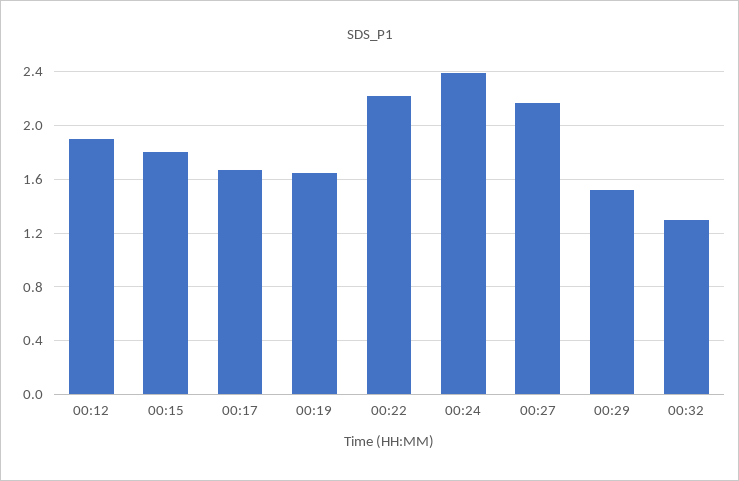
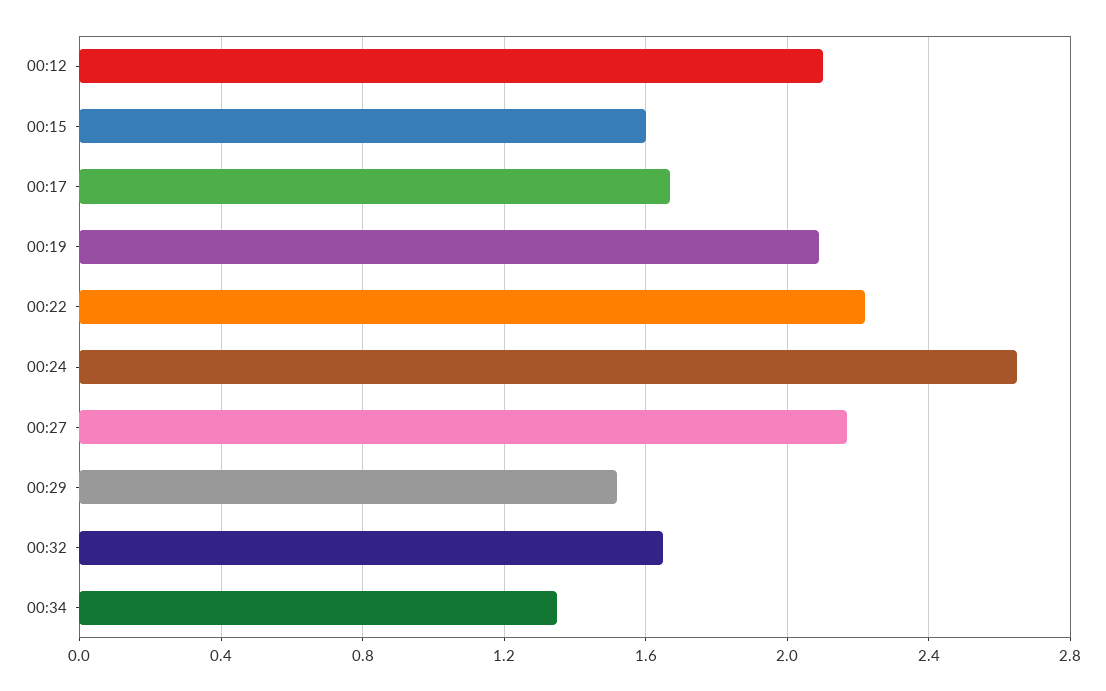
00:12: 1.9 -> 2.1
00:15: 1.8 -> 1.6
00:19: 1.65 -> 2.1
00:24: 2.4 -> 2.65
00:32: 1.3 -> 1.65
00:34: none -> 1.35

